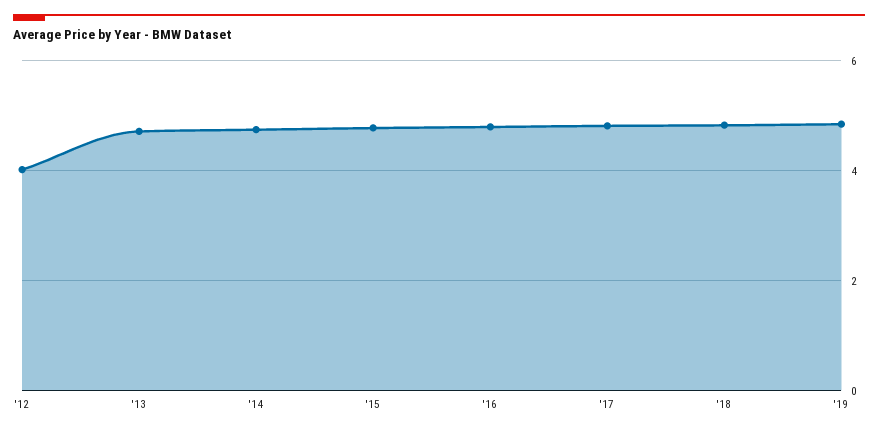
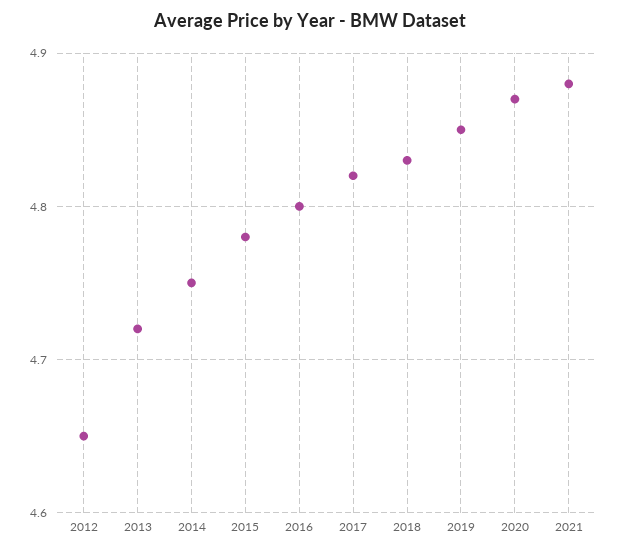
'12: 4 -> 4.65
2020: none -> 4.87
2021: none -> 4.88

